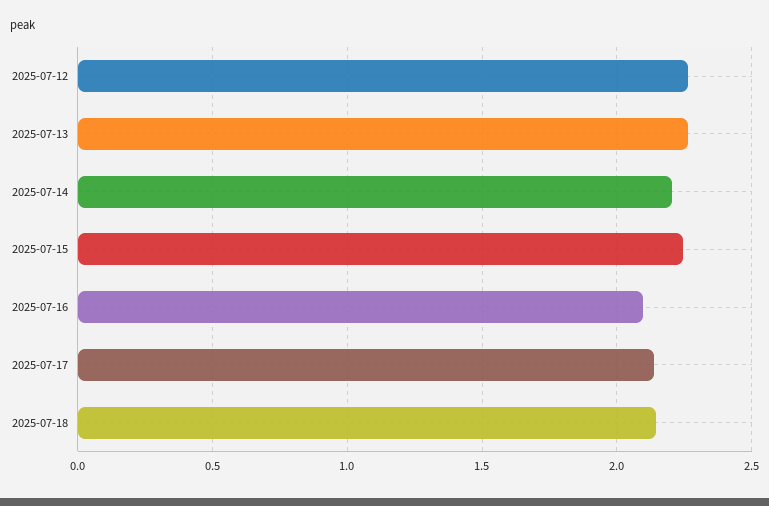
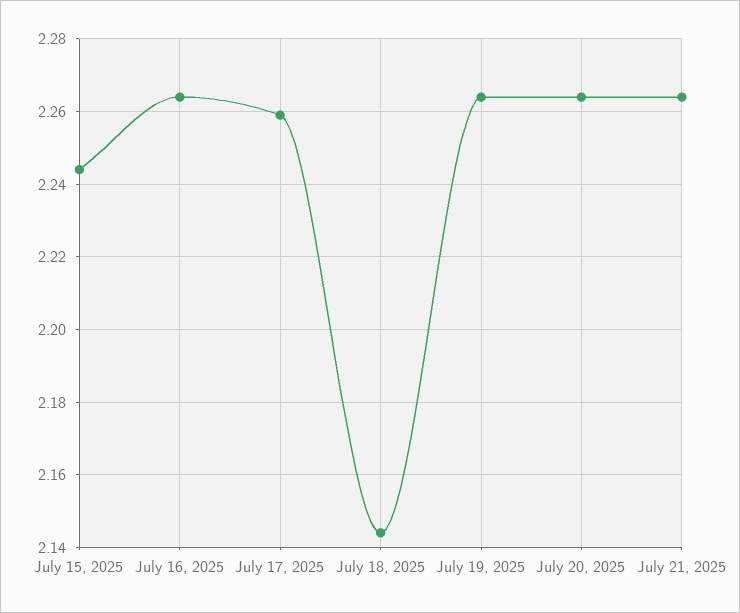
2025-07-12: 2.25 -> none
2025-07-13: 2.25 -> none
2025-07-14: 2.2 -> none
2025-07-16: 2.1 -> 2.265
2025-07-17: 2.15 -> 2.26
July 19, 2025: none -> 2.265
July 20, 2025: none -> 2.265
July 21, 2025: none -> 2.265

